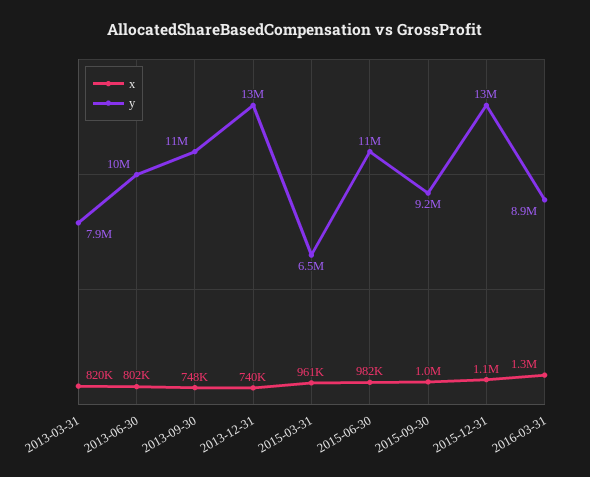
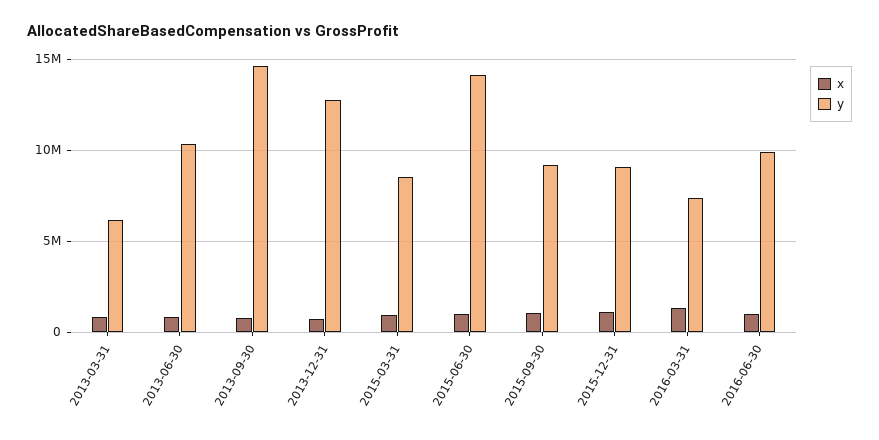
y, 2013-03-31: 7900000 -> 6000000
y, 2013-09-30: 11000000 -> 14500000
y, 2015-03-31: 6500000 -> 8500000
y, 2015-06-30: 11000000 -> 14000000
y, 2015-12-31: 13000000 -> 9000000
y, 2016-03-31: 8900000 -> 7500000
x, 2016-06-30: none -> 1000000
y, 2016-06-30: none -> 10000000

